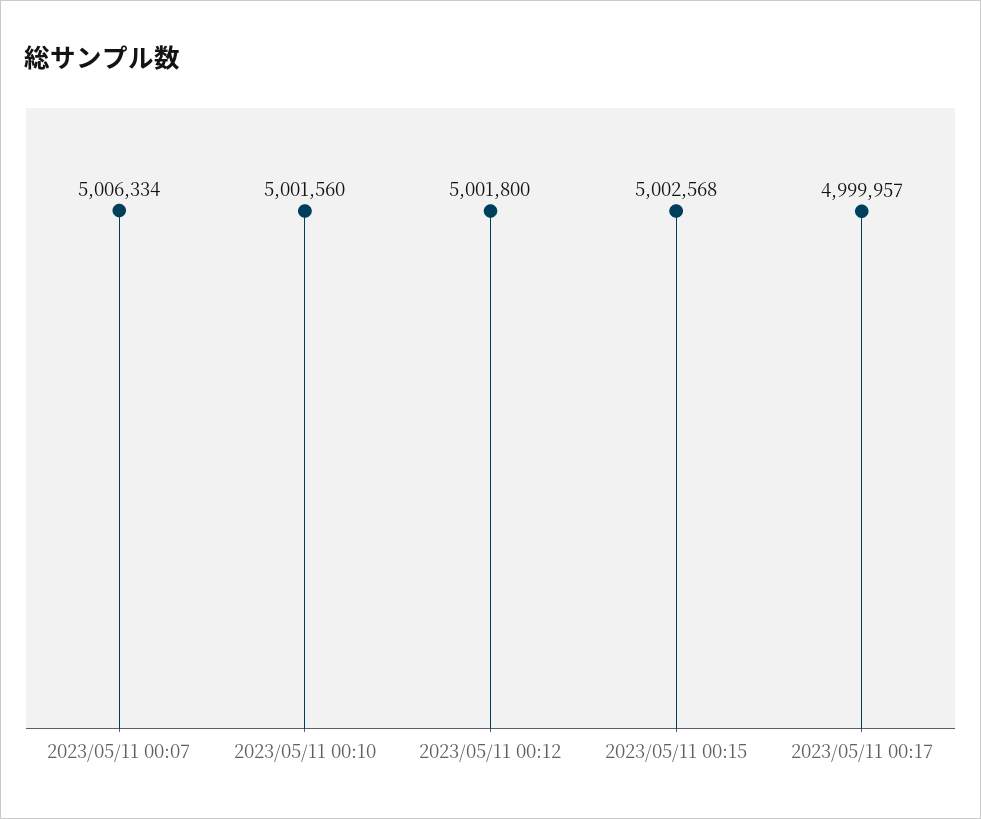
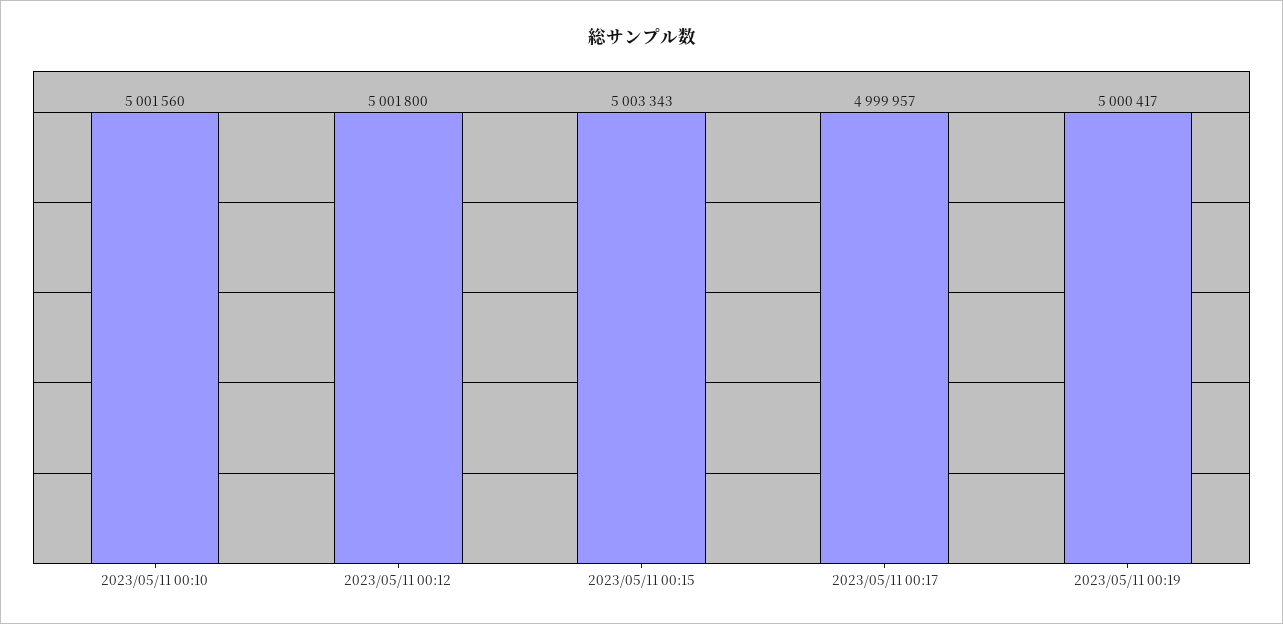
2023/05/11 00:07: 5006334 -> none
2023/05/11 00:15: 5002568 -> 5003343
2023/05/11 00:19: none -> 5000417

